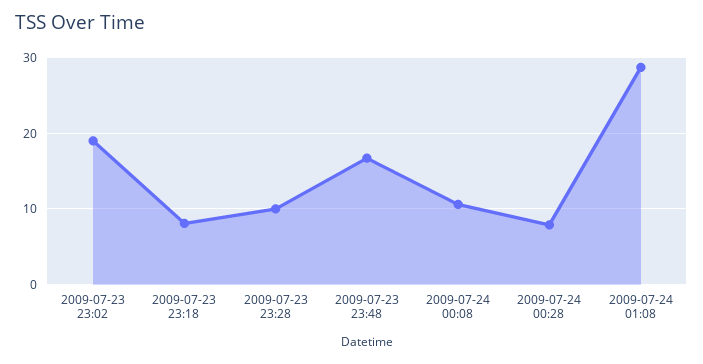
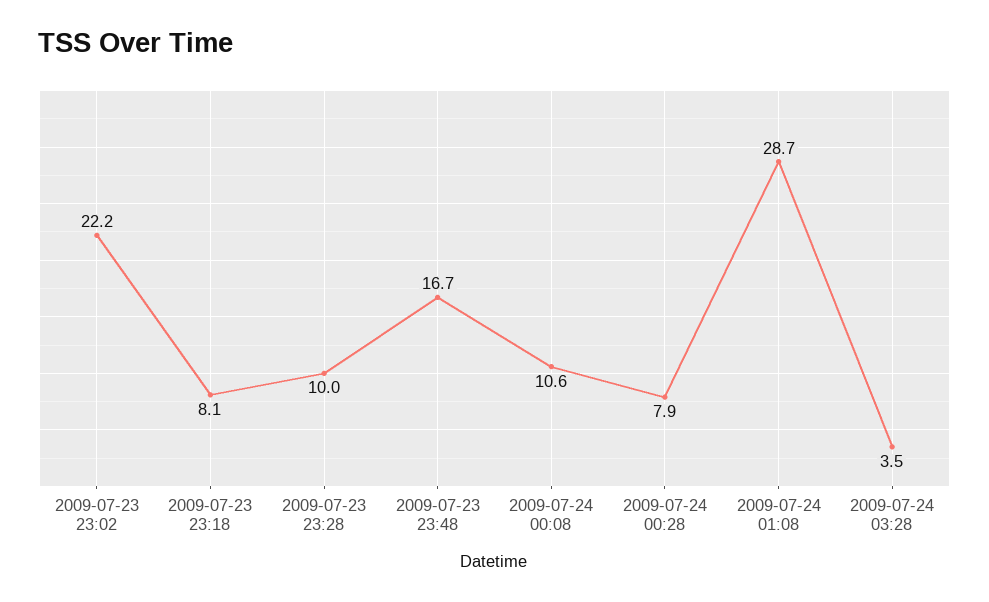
2009-07-23 23:02: 19 -> 22.2
2009-07-24 03:28: none -> 3.5

